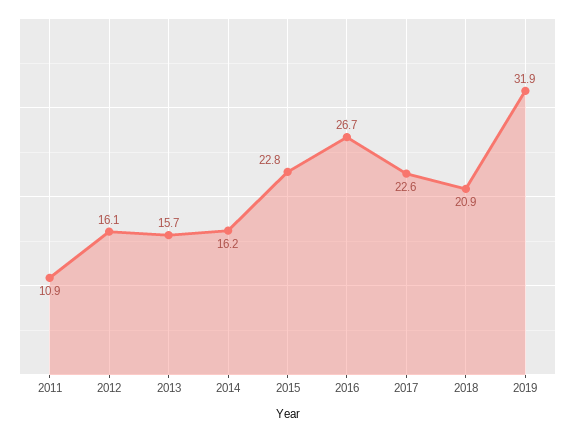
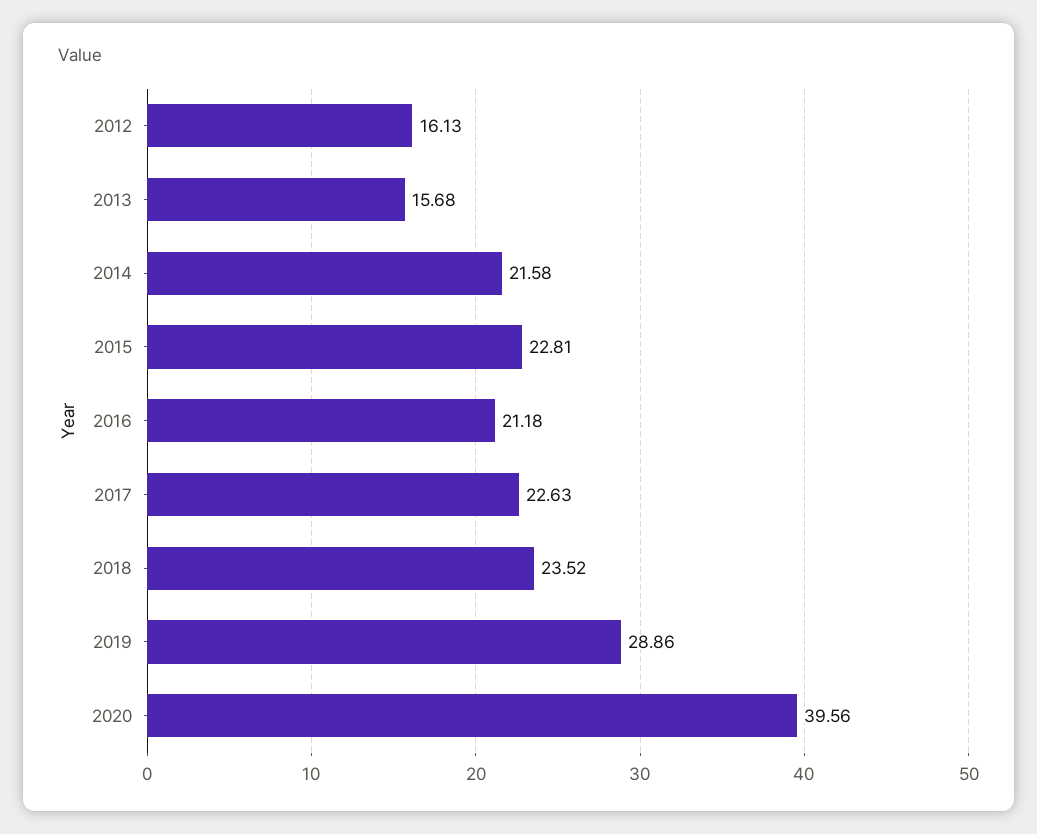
2011: 10.9 -> none
2014: 16.2 -> 21.58
2016: 26.7 -> 21.18
2018: 20.9 -> 23.52
2019: 31.9 -> 28.86
2020: none -> 39.56

